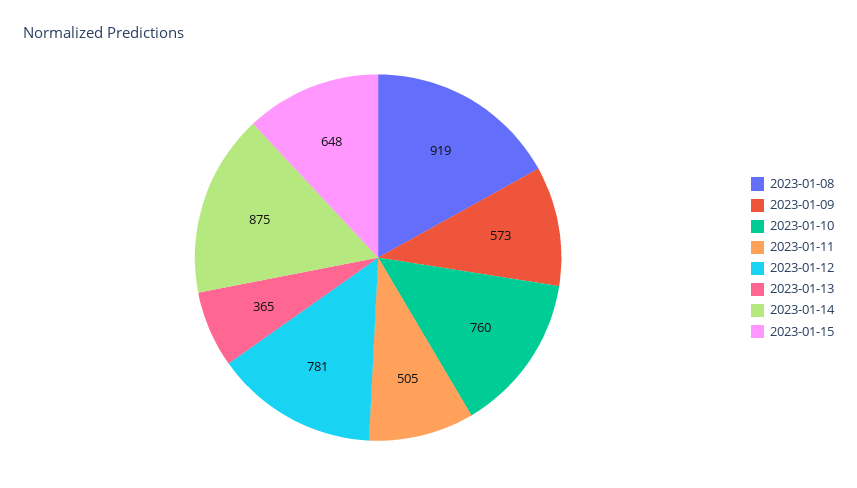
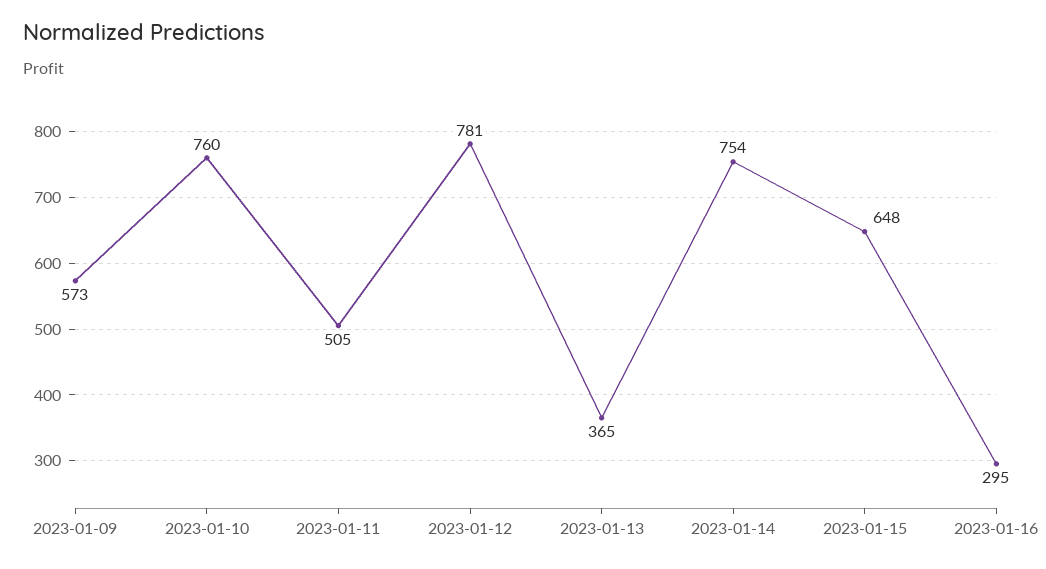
2023-01-08: 919 -> none
2023-01-14: 875 -> 754
2023-01-16: none -> 295

